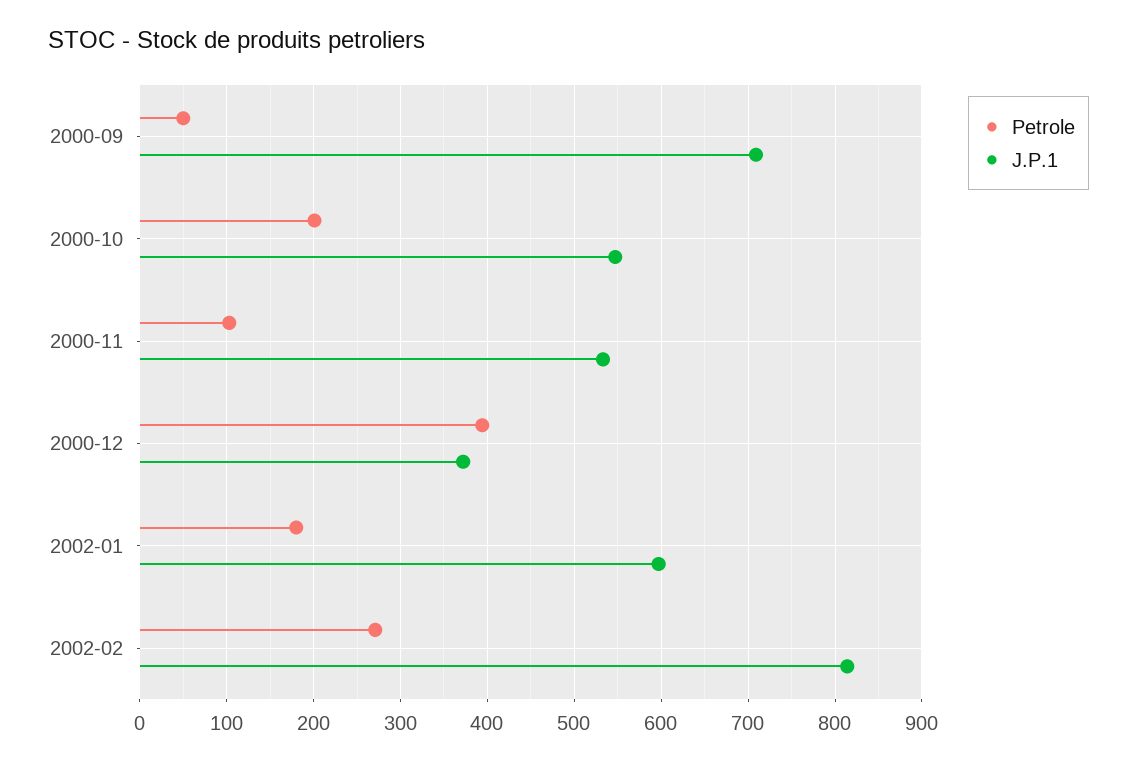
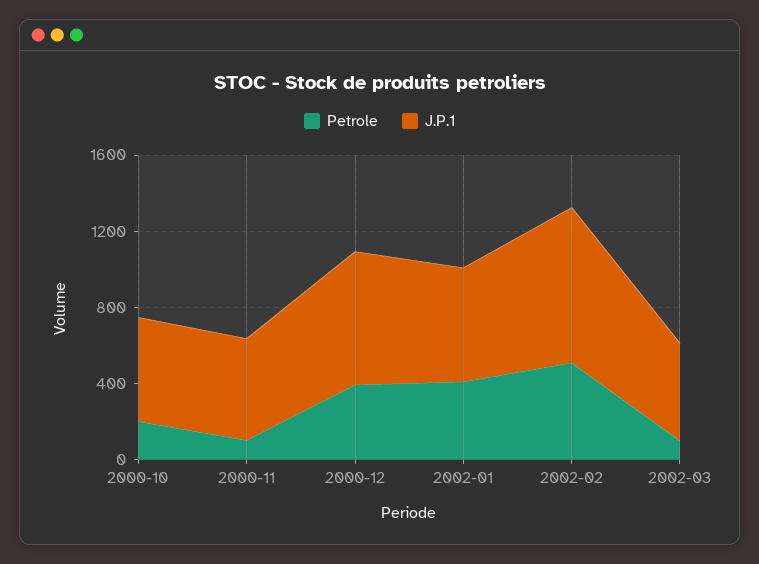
Petrole, 2000-09: 50 -> none
J.P.1, 2000-09: 710 -> none
J.P.1, 2000-12: 370 -> 700
Petrole, 2002-01: 180 -> 400
Petrole, 2002-02: 270 -> 500
Petrole, 2002-03: none -> 100
J.P.1, 2002-03: none -> 500

